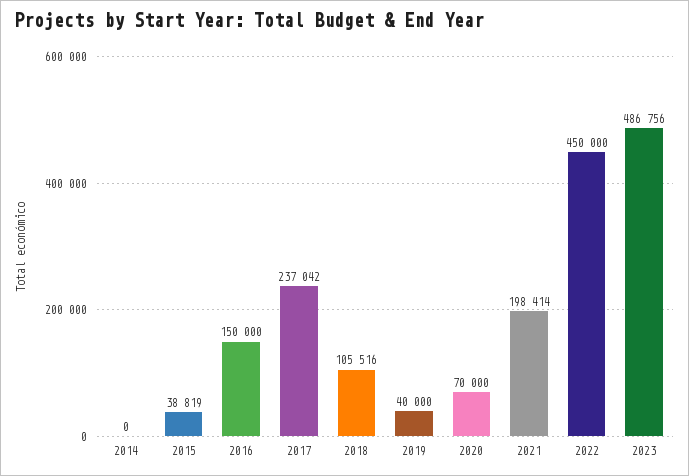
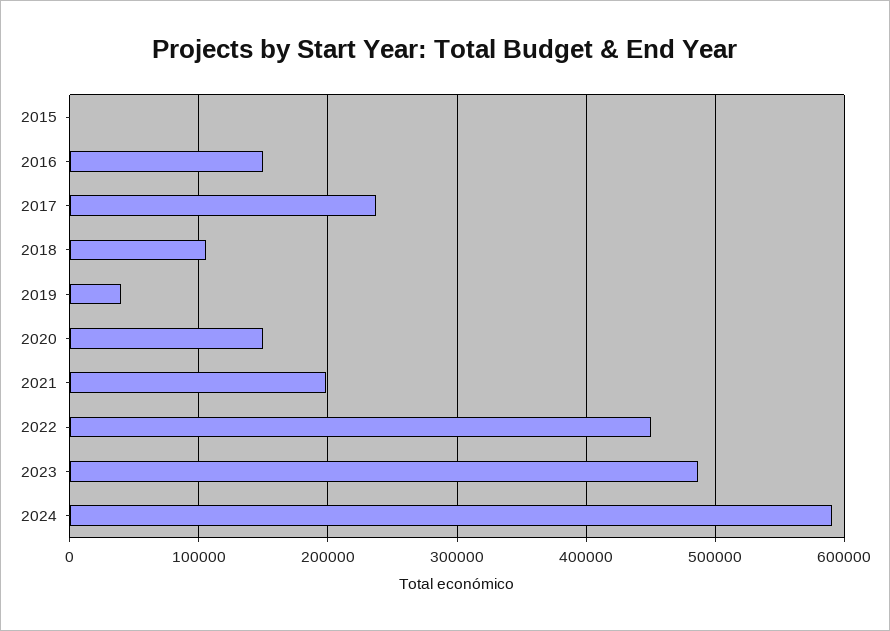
2014: 0 -> none
2015: 38819 -> 0
2020: 70000 -> 150000
2024: none -> 590000

